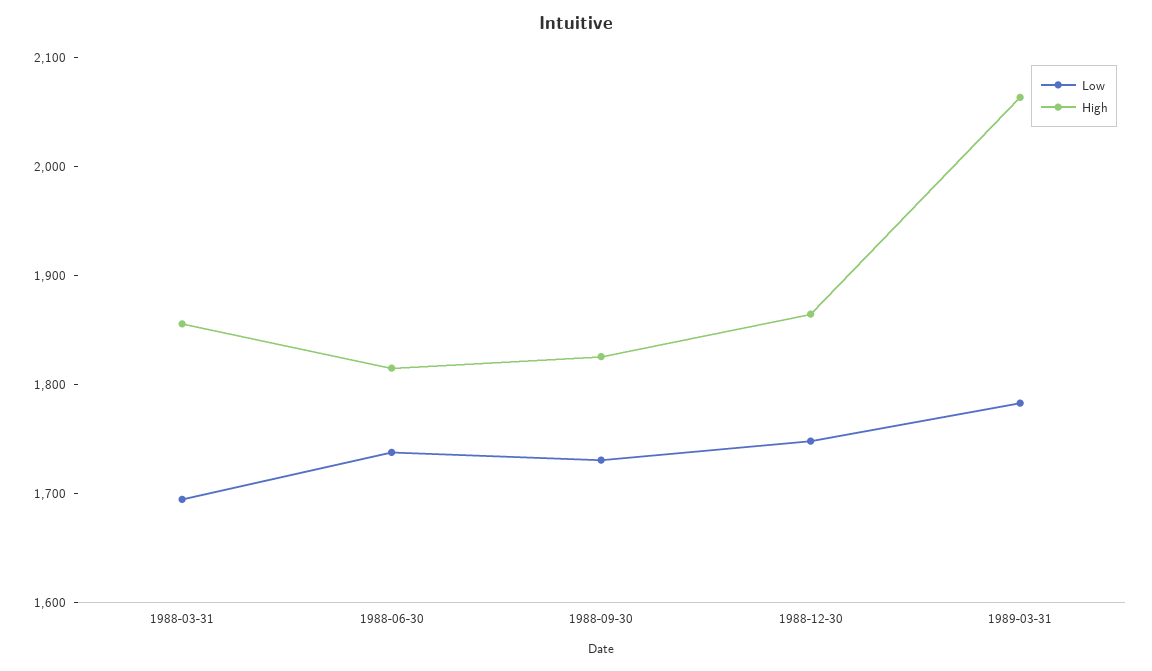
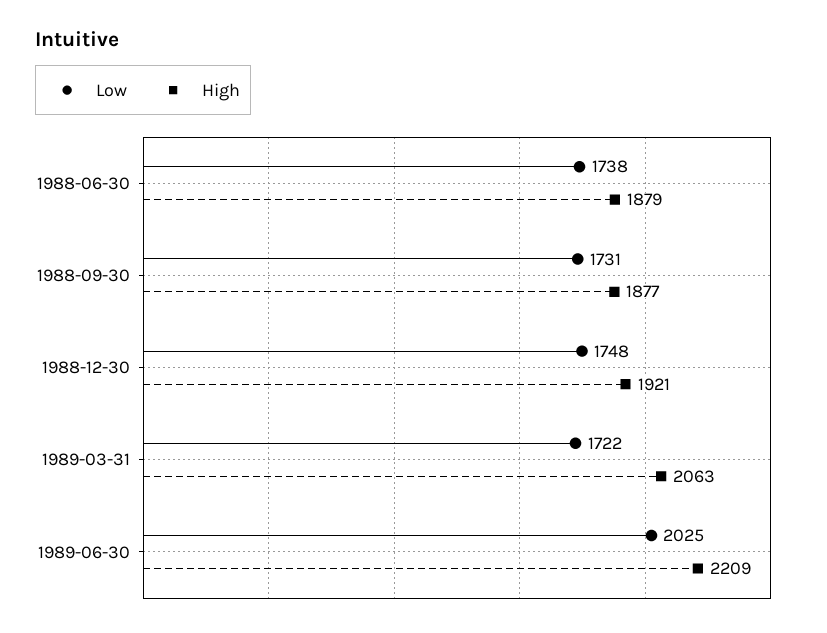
Low, 1988-03-31: 1700 -> none
High, 1988-03-31: 1860 -> none
High, 1988-06-30: 1820 -> 1879
High, 1988-09-30: 1820 -> 1877
High, 1988-12-30: 1860 -> 1921
Low, 1989-03-31: 1780 -> 1722
Low, 1989-06-30: none -> 2025
High, 1989-06-30: none -> 2209

